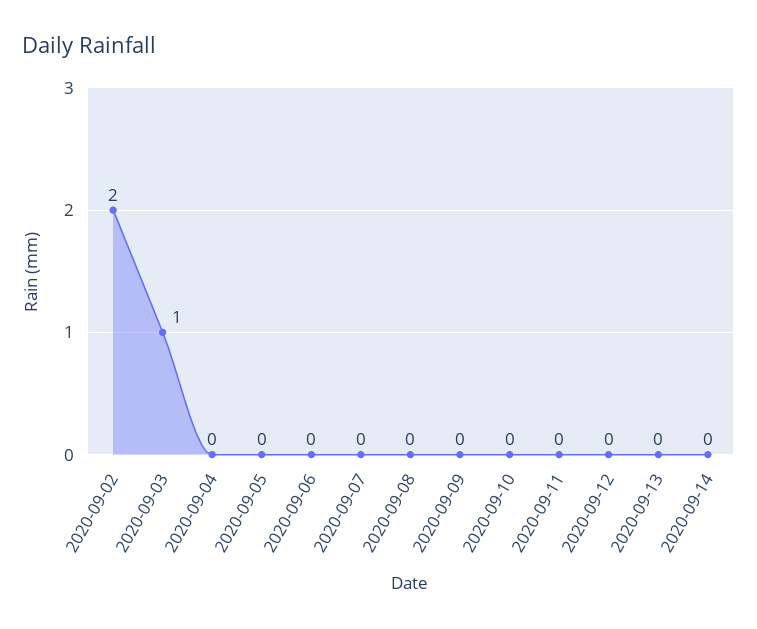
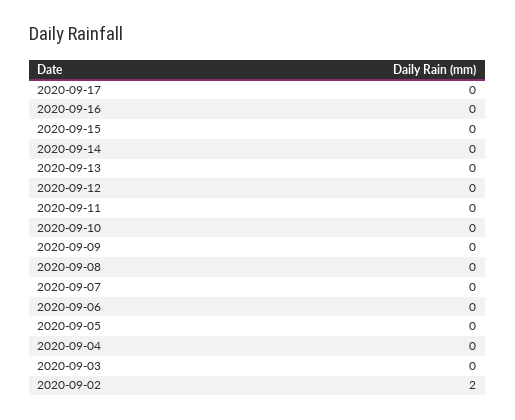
2020-09-03: 1 -> 0
2020-09-17: none -> 0
2020-09-16: none -> 0
2020-09-15: none -> 0

